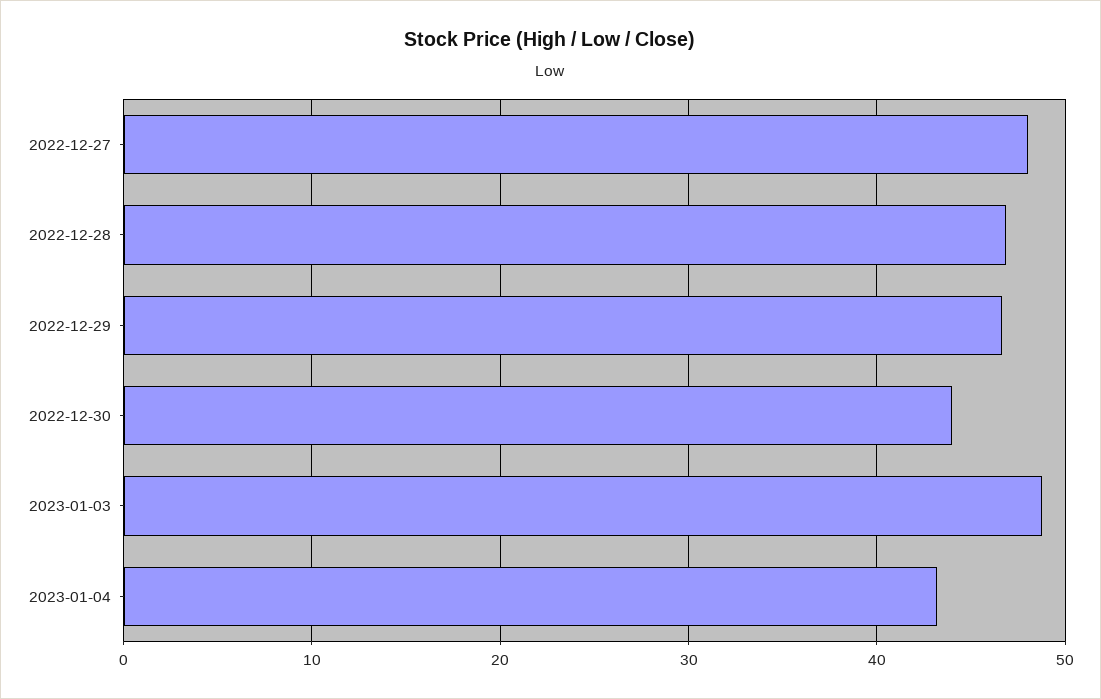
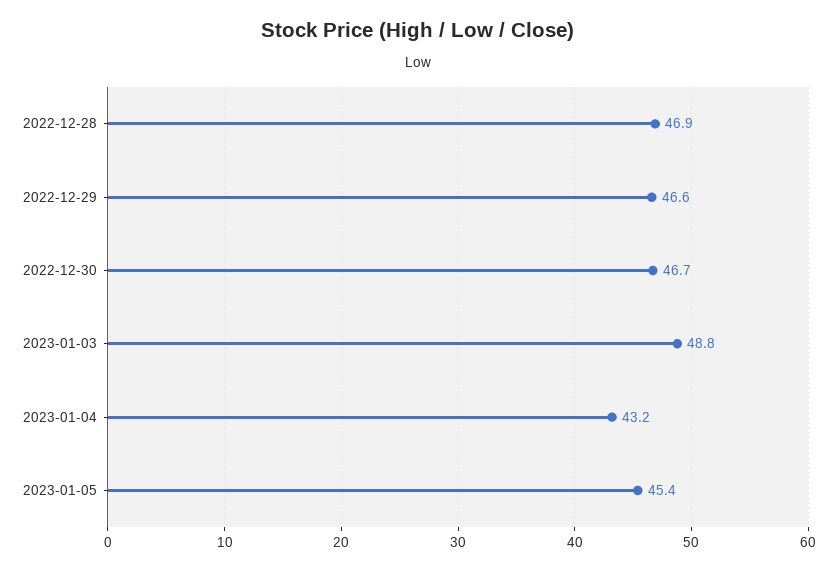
2022-12-27: 48 -> none
2022-12-30: 44 -> 46.7
2023-01-05: none -> 45.4

